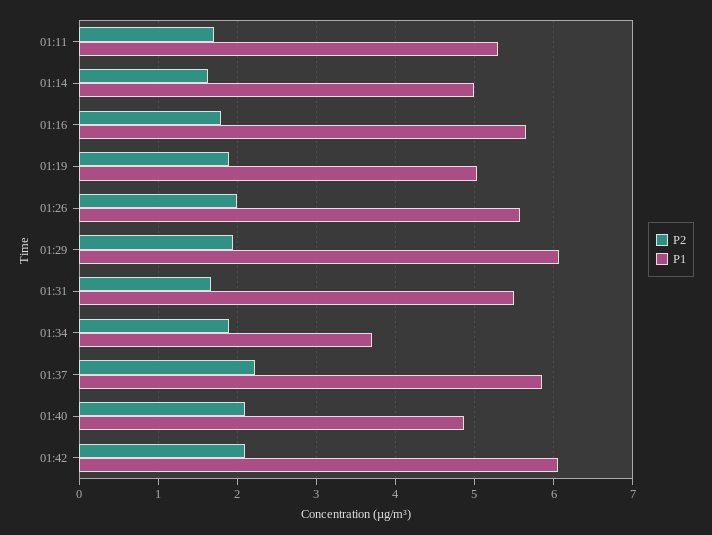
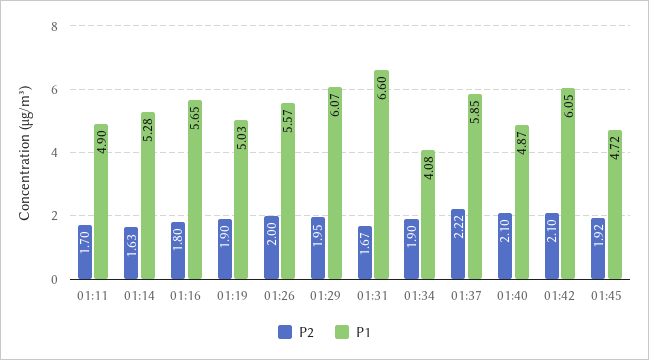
P1, 01:11: 5.3 -> 4.9
P1, 01:14: 5 -> 5.28
P1, 01:31: 5.5 -> 6.6
P1, 01:34: 3.7 -> 4.08
P2, 01:45: none -> 1.92
P1, 01:45: none -> 4.72

